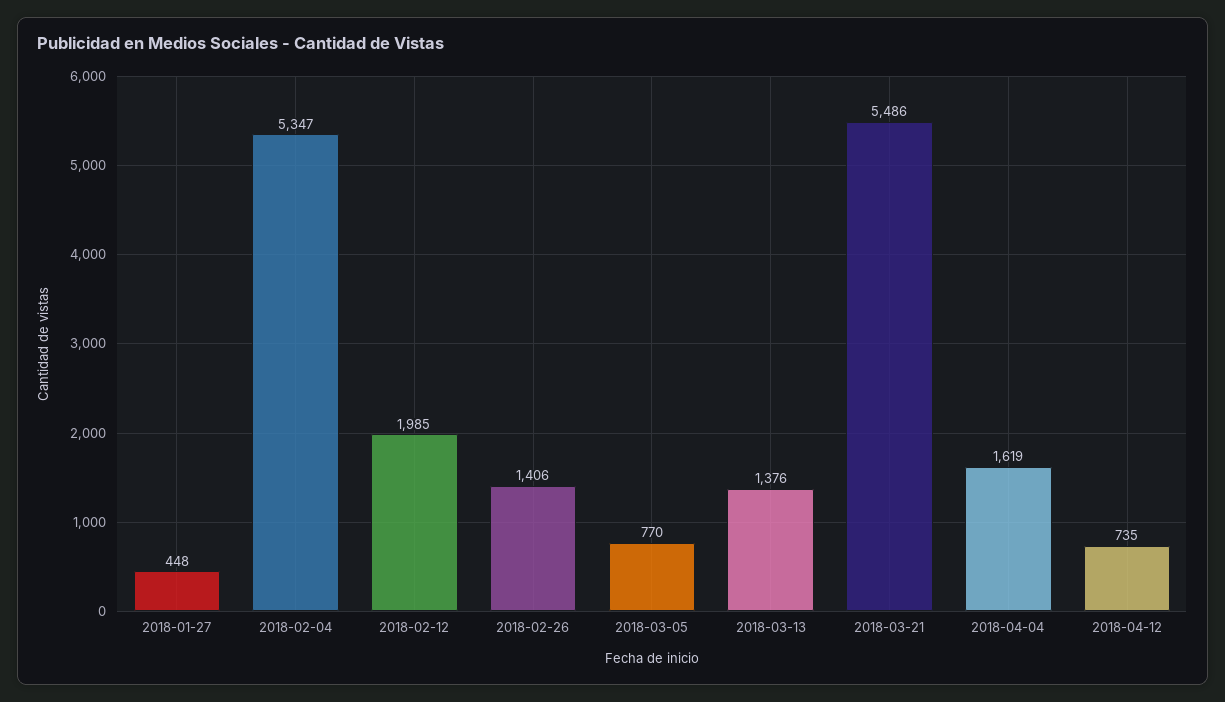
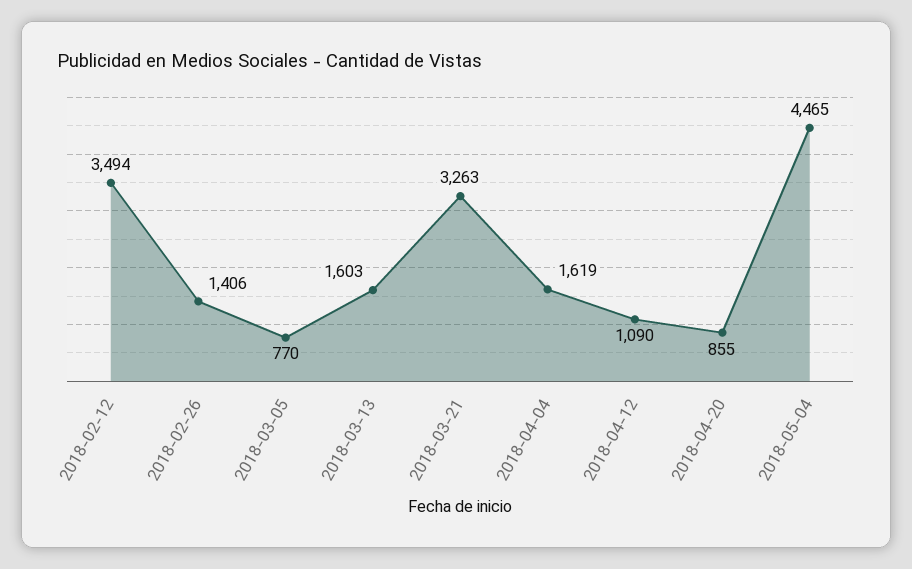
2018-01-27: 448 -> none
2018-02-04: 5347 -> none
2018-02-12: 1985 -> 3494
2018-03-13: 1376 -> 1603
2018-03-21: 5486 -> 3263
2018-04-12: 735 -> 1090
2018-04-20: none -> 855
2018-05-04: none -> 4465

